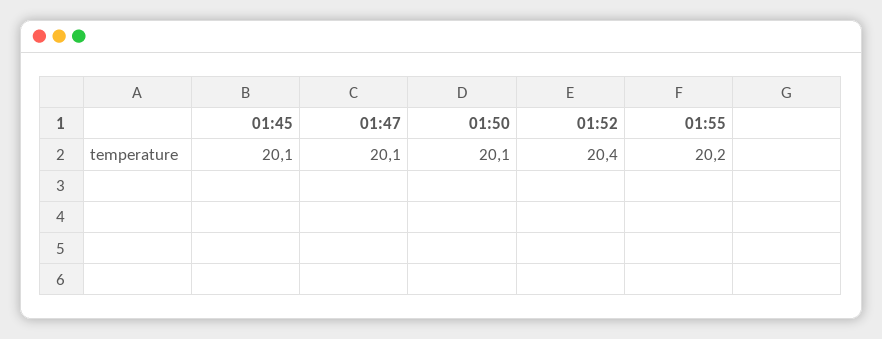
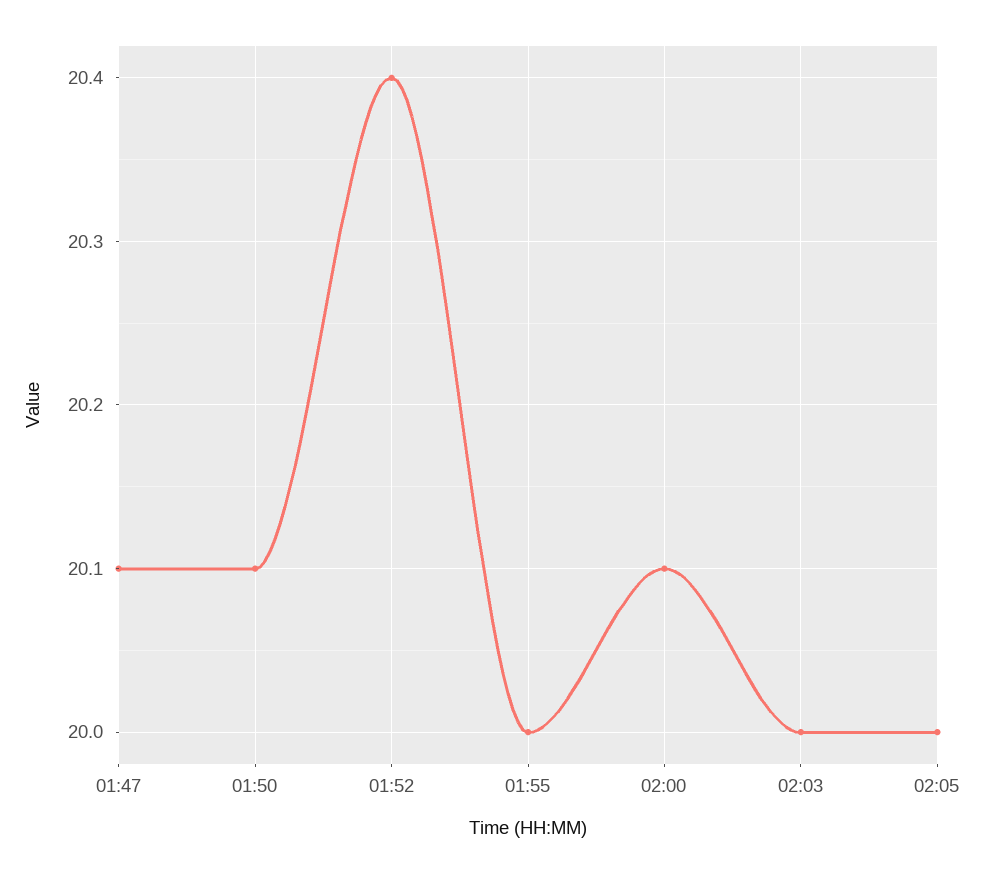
01:45: 20.1 -> none
01:55: 20.2 -> 20
02:00: none -> 20.1
02:03: none -> 20
02:05: none -> 20

